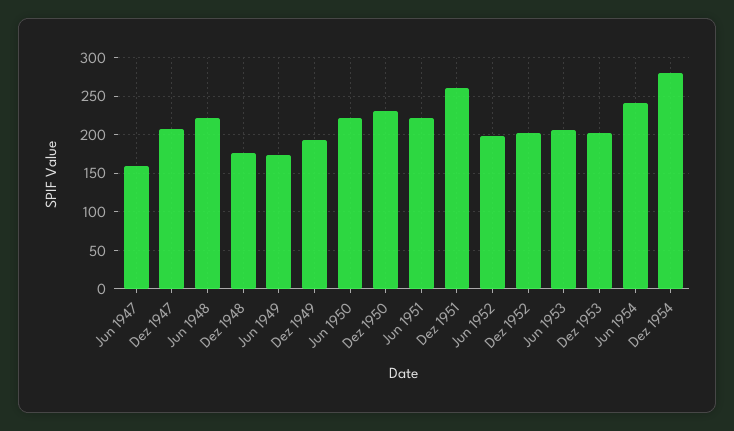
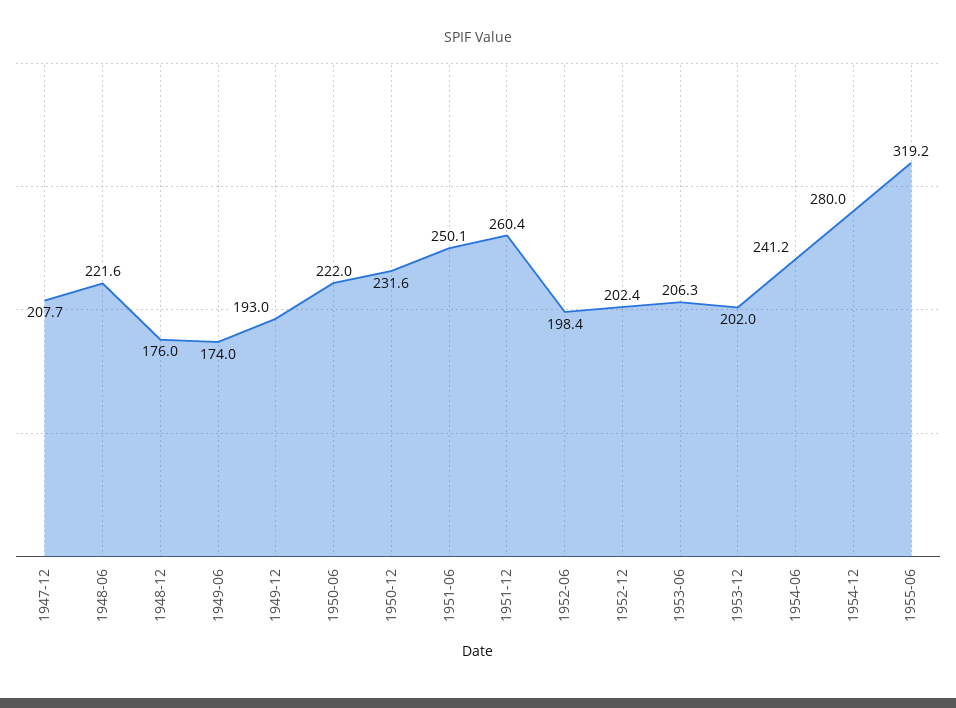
Jun 1947: 160 -> none
Jun 1951: 220 -> 250.1
1955-06: none -> 319.2

